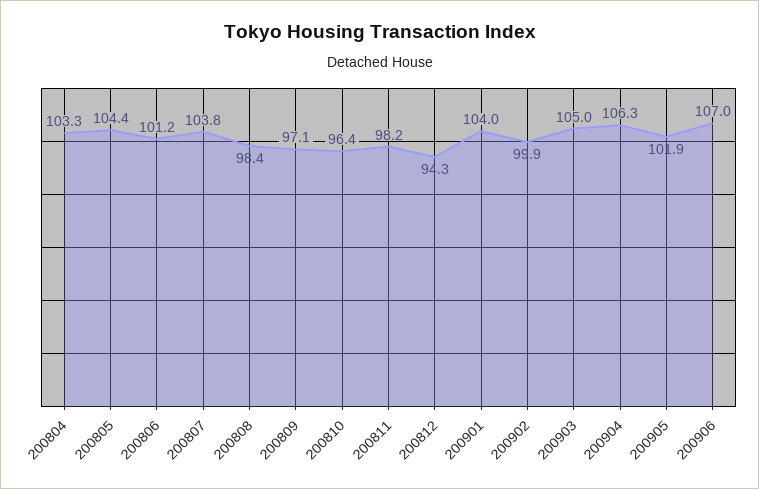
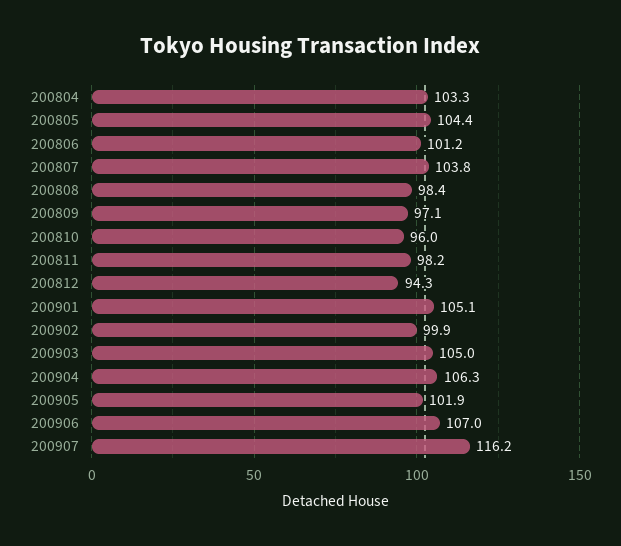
200810: 96.4 -> 96
200901: 104 -> 105.1
200907: none -> 116.2

